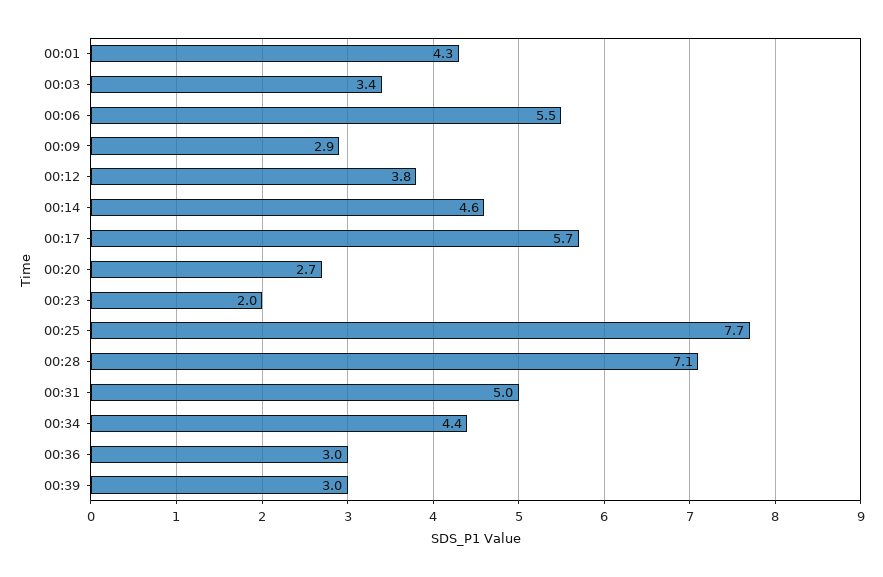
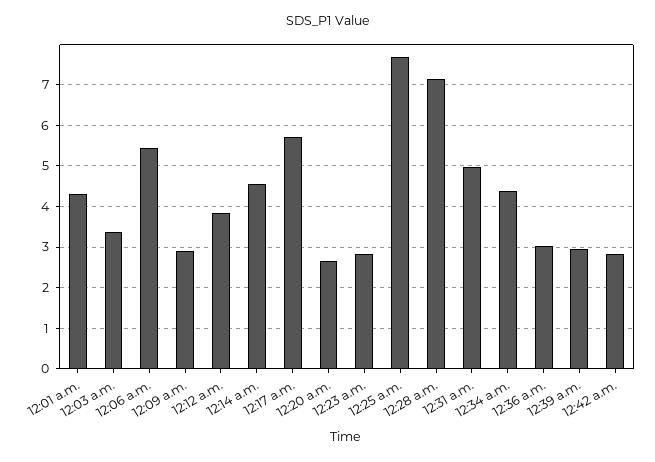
00:23: 2 -> 2.8
12:42 a.m.: none -> 2.8

